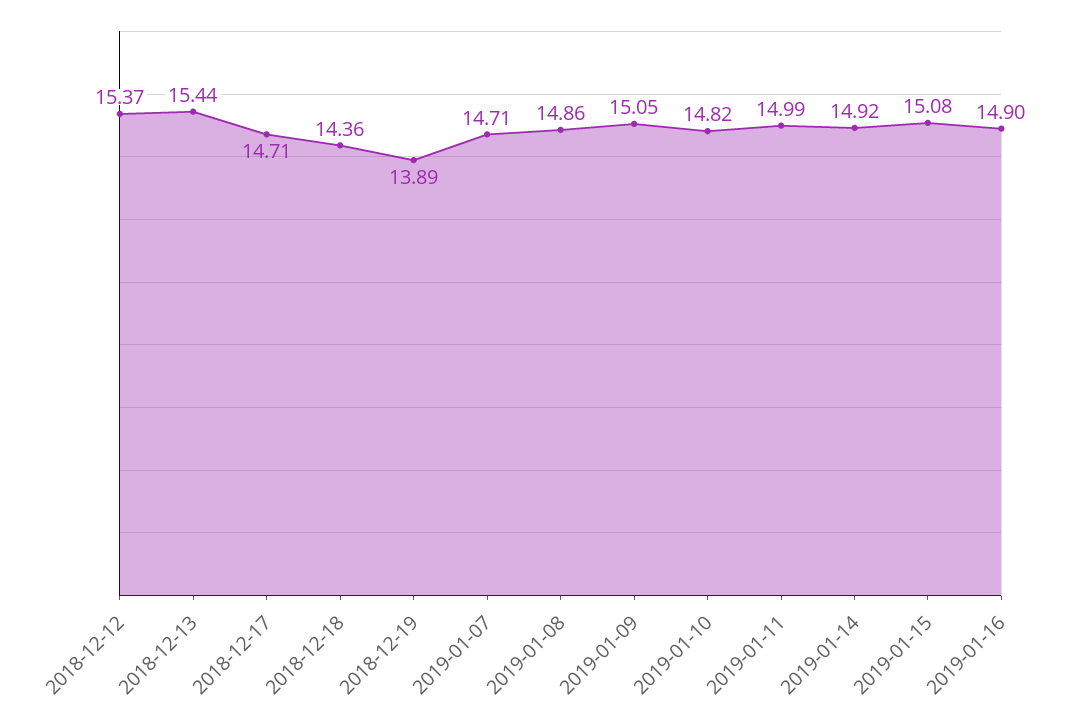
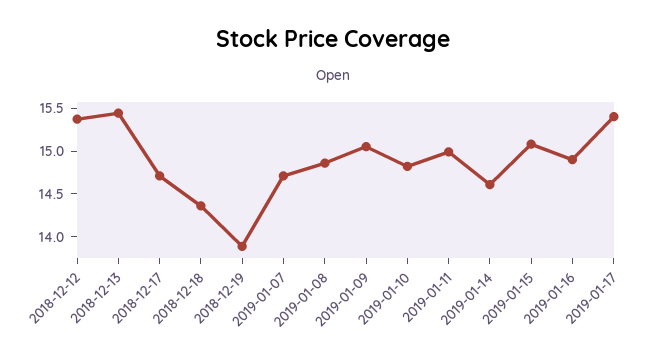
2019-01-14: 14.92 -> 14.6
2019-01-17: none -> 15.4

